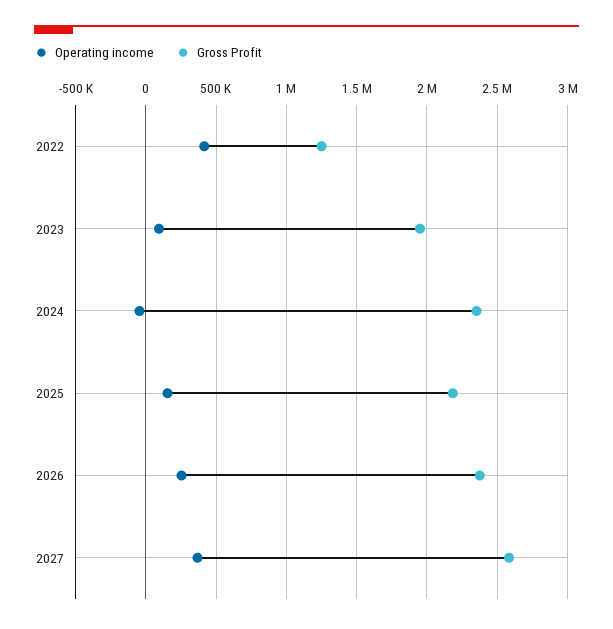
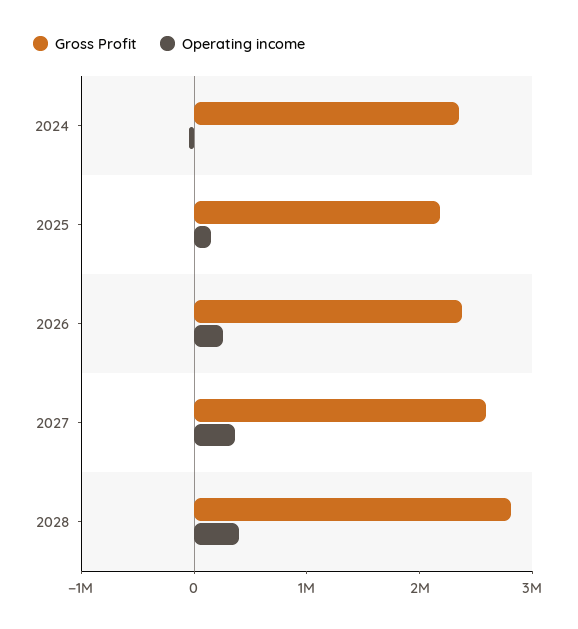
Operating income, 2022: 400000 -> none
Gross Profit, 2022: 1250000 -> none
Operating income, 2023: 100000 -> none
Gross Profit, 2023: 1950000 -> none
Gross Profit, 2028: none -> 2800000
Operating income, 2028: none -> 400000

